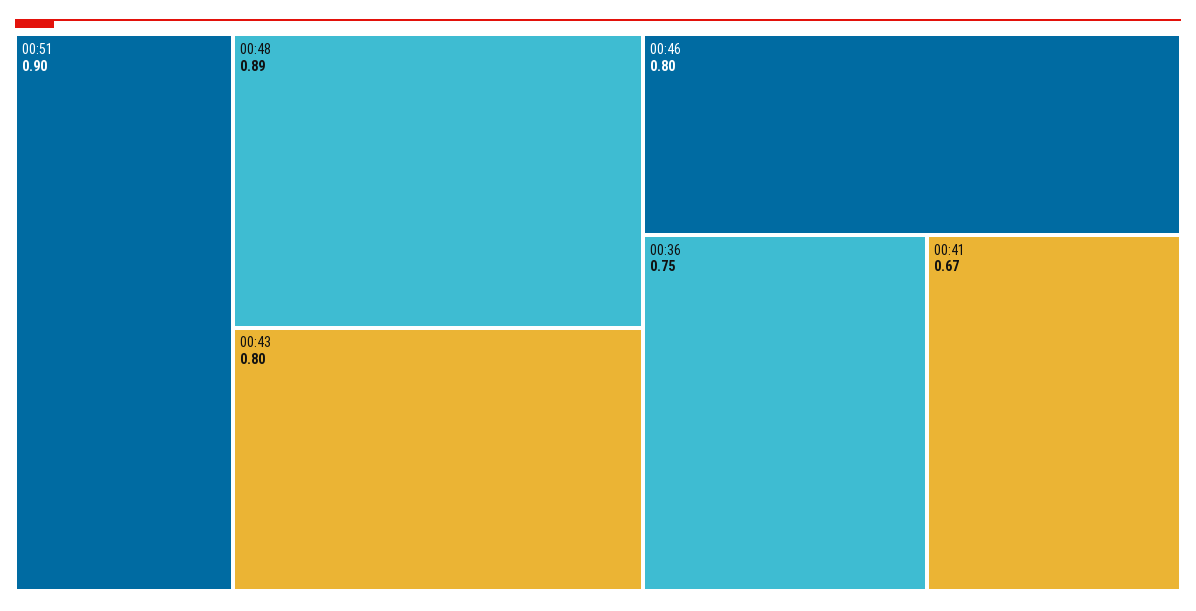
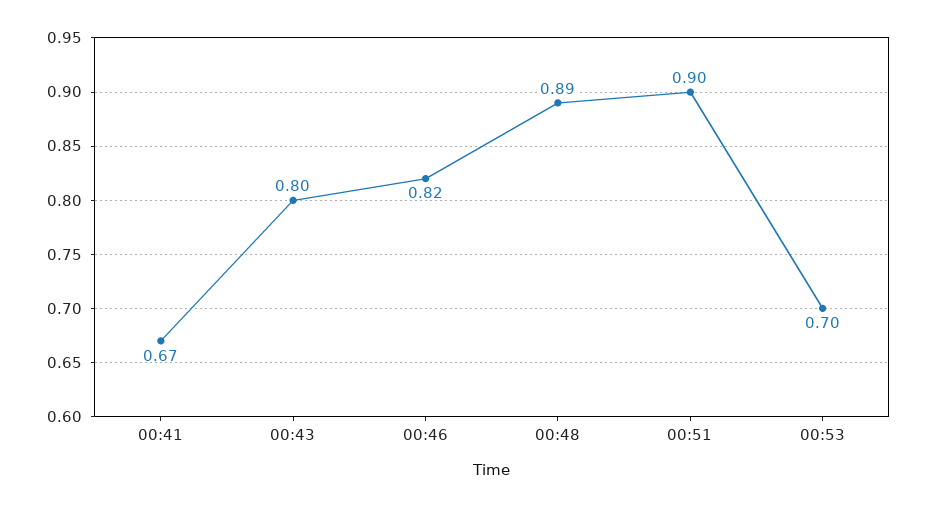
00:46: 0.8 -> 0.82
00:36: 0.75 -> none
00:53: none -> 0.7

